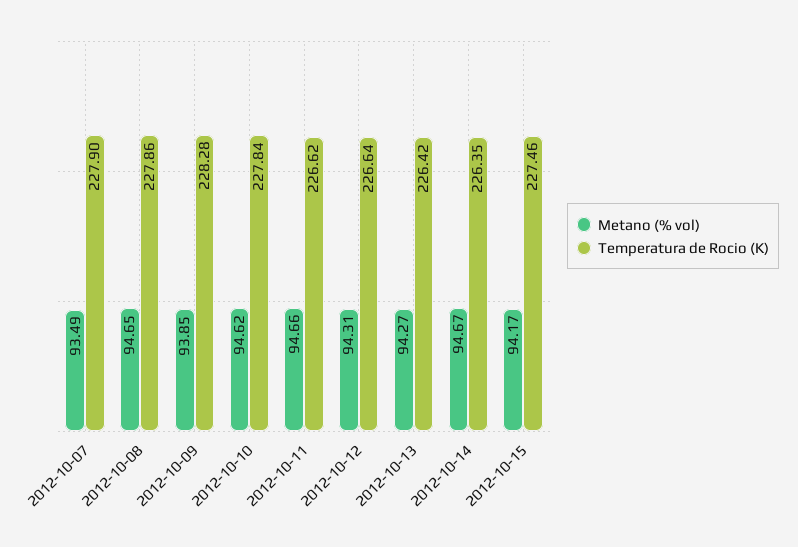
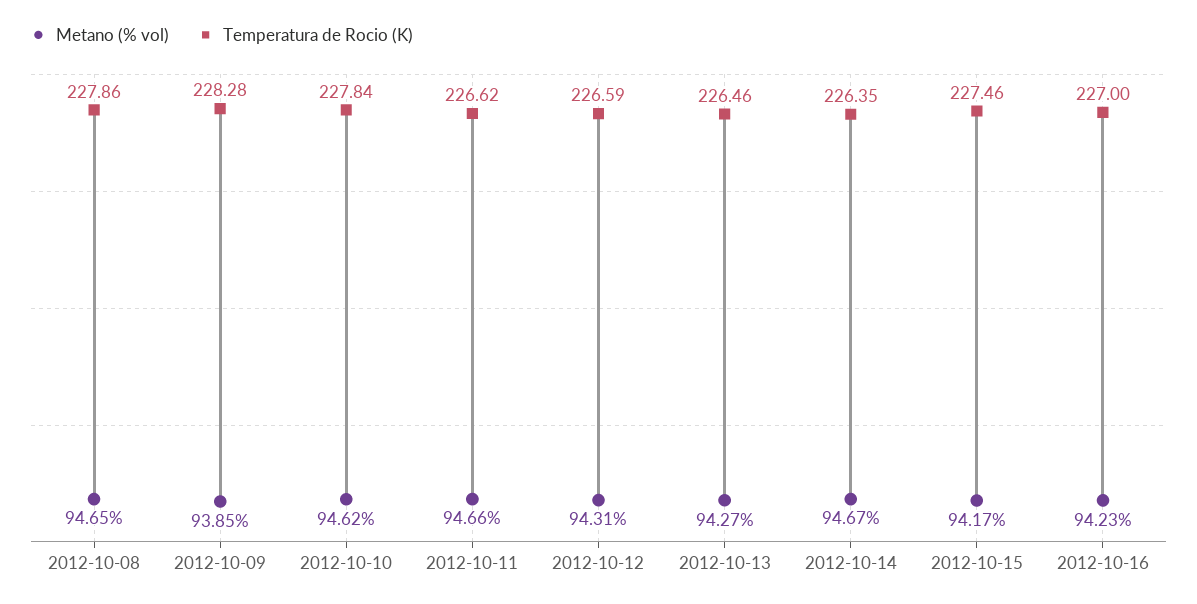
Metano (% vol), 2012-10-07: 93.49 -> none
Temperatura de Rocio (K), 2012-10-07: 227.9 -> none
Temperatura de Rocio (K), 2012-10-12: 226.64 -> 226.59
Temperatura de Rocio (K), 2012-10-13: 226.42 -> 226.46
Metano (% vol), 2012-10-16: none -> 94.23
Temperatura de Rocio (K), 2012-10-16: none -> 227

